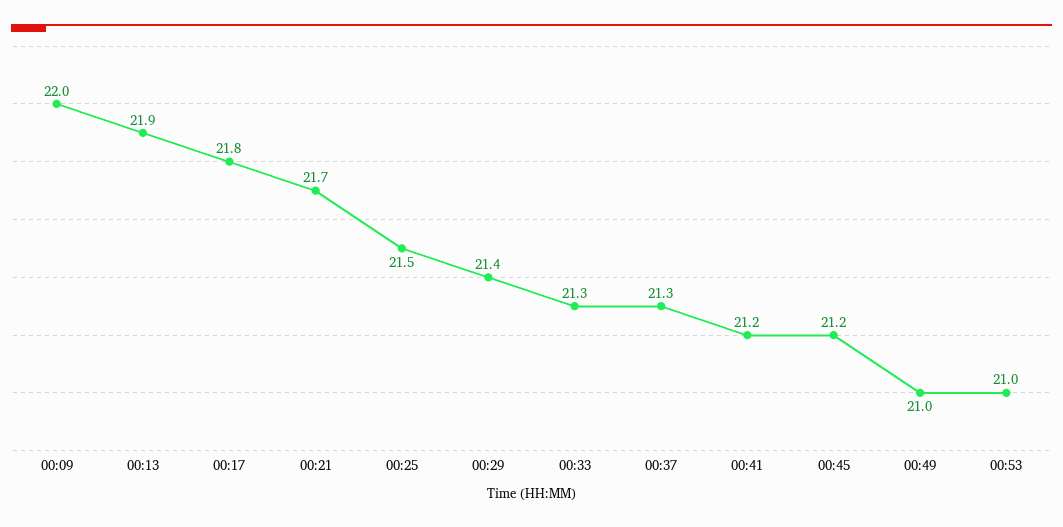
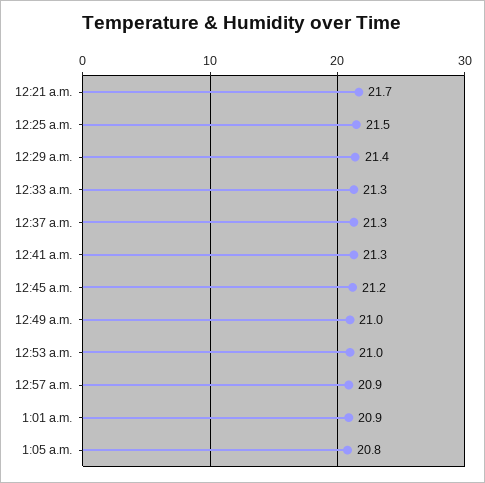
00:09: 22 -> none
00:13: 21.9 -> none
00:17: 21.8 -> none
00:41: 21.2 -> 21.3
12:57 a.m.: none -> 20.9
1:01 a.m.: none -> 20.9
1:05 a.m.: none -> 20.8

